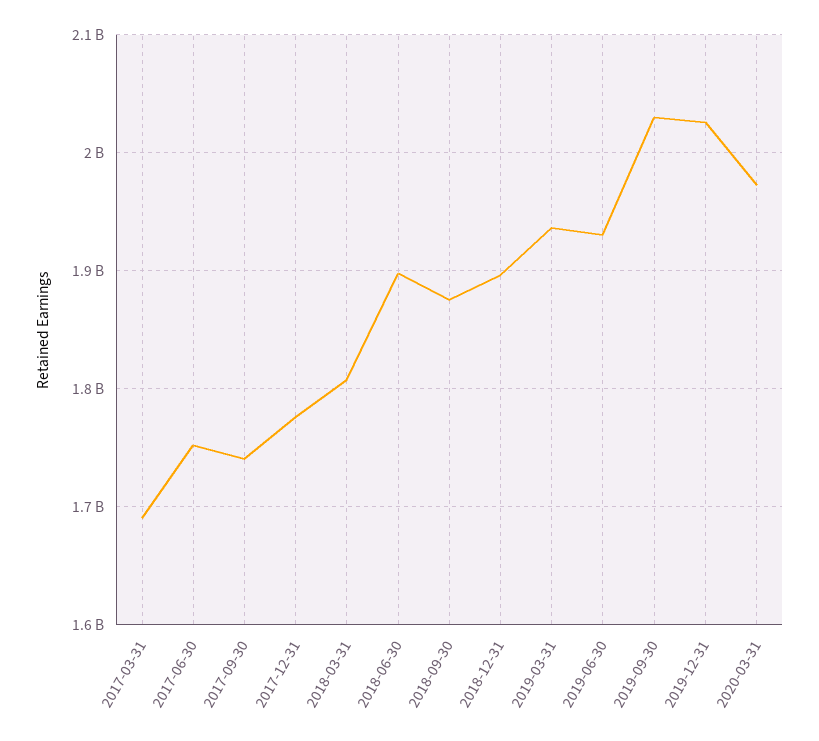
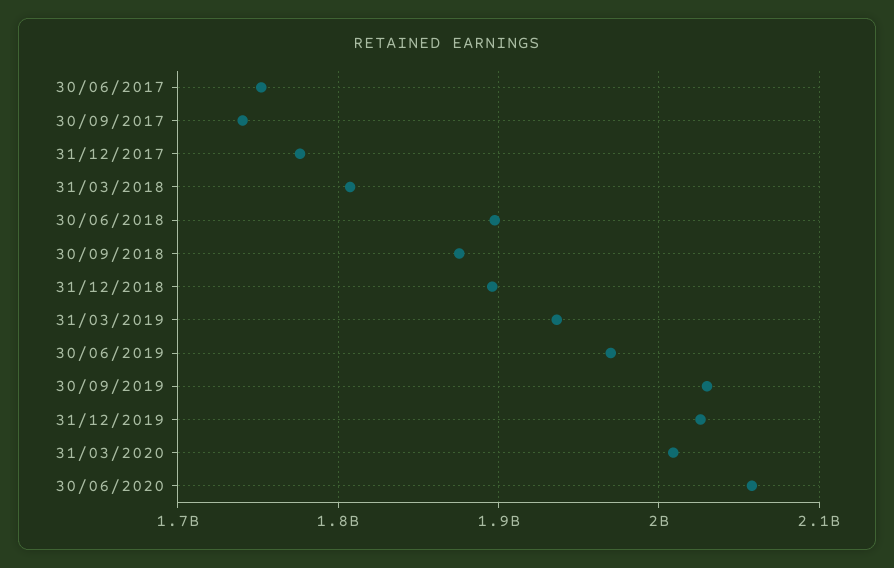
2017-03-31: 1690000000 -> none
2019-06-30: 1930000000 -> 1970000000
2020-03-31: 1970000000 -> 2010000000
30/06/2020: none -> 2060000000

